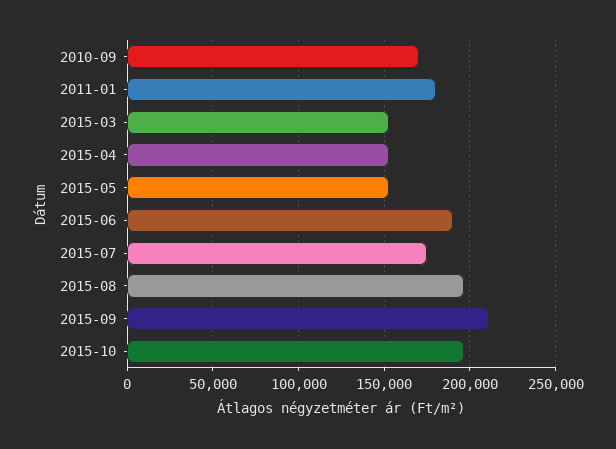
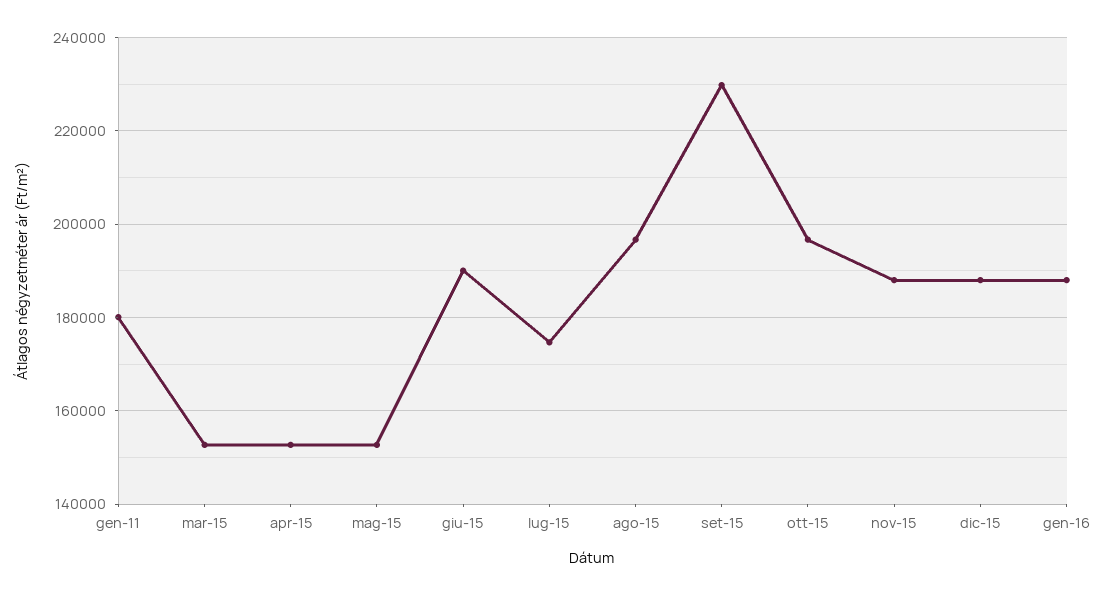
2010-09: 170000 -> none
2015-09: 210000 -> 230000
nov-15: none -> 188000
dic-15: none -> 188000
gen-16: none -> 188000

